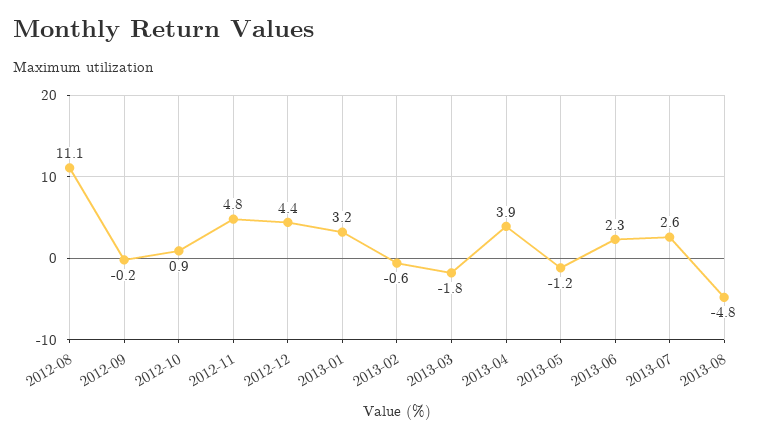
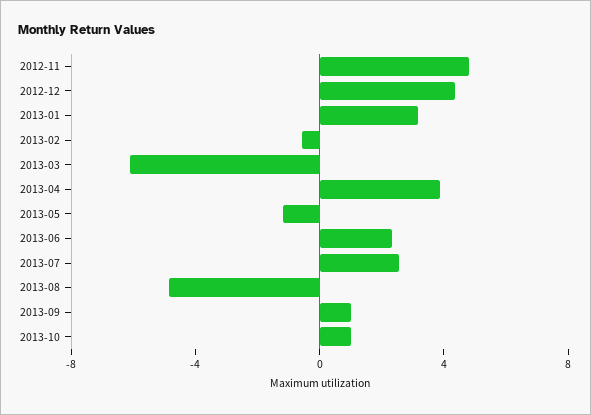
2012-08: 11.1 -> none
2012-09: -0.2 -> none
2012-10: 0.9 -> none
2013-03: -1.8 -> -6
2013-09: none -> 1
2013-10: none -> 1

